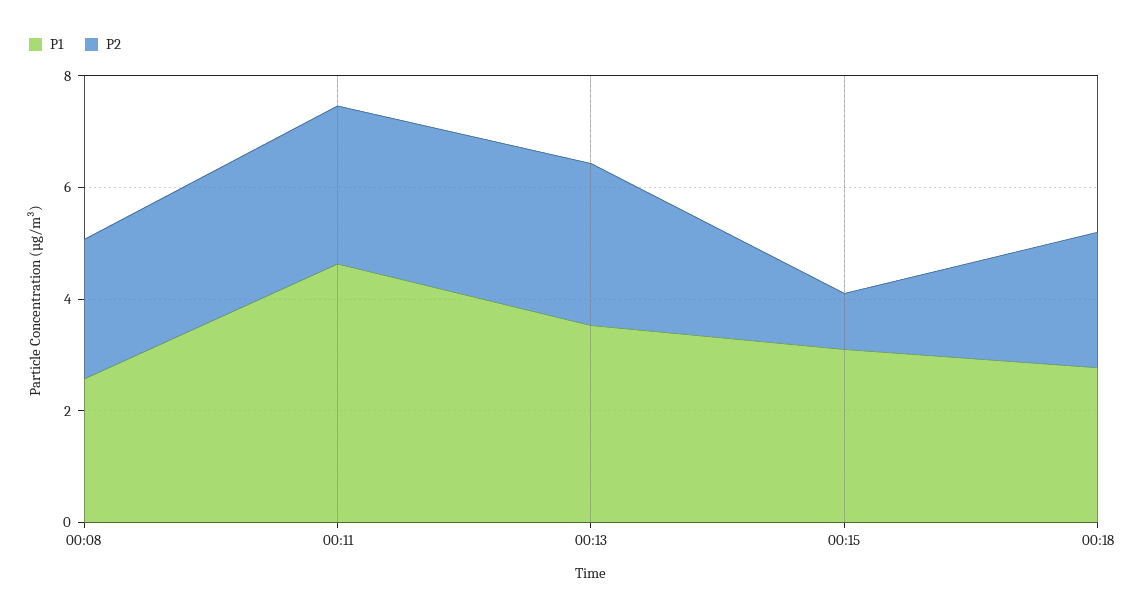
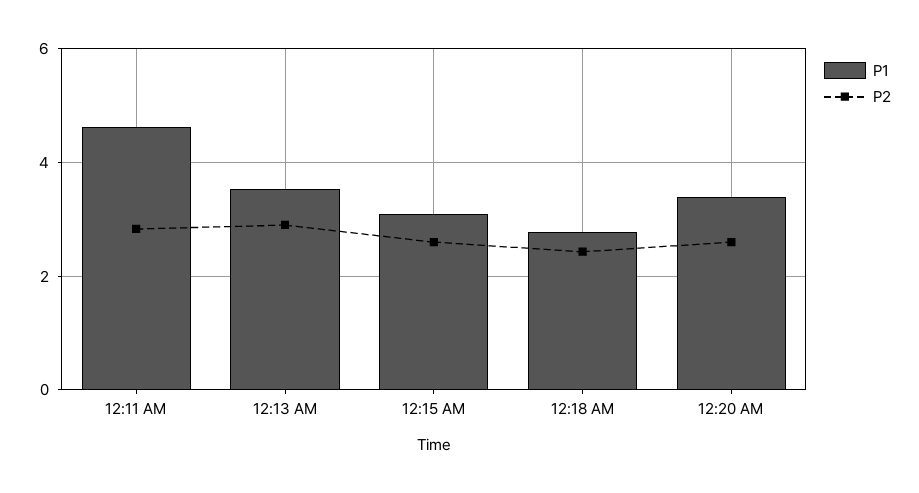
P1, 00:08: 2.5 -> none
P2, 00:08: 2.5 -> none
P2, 00:15: 1 -> 2.6
P1, 12:20 AM: none -> 3.4
P2, 12:20 AM: none -> 2.6

